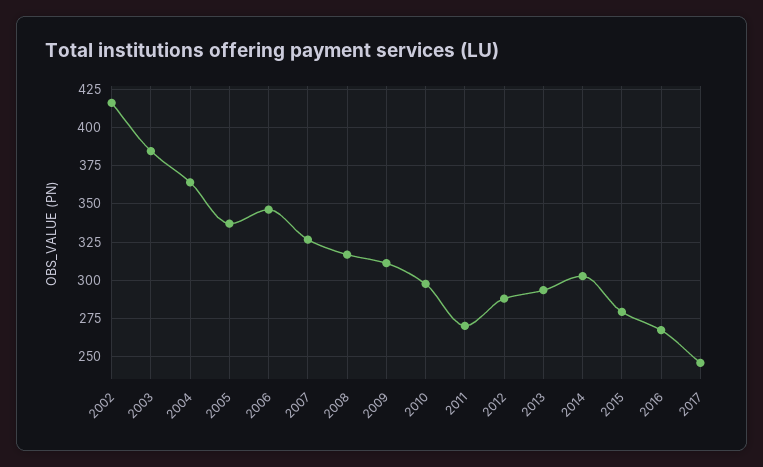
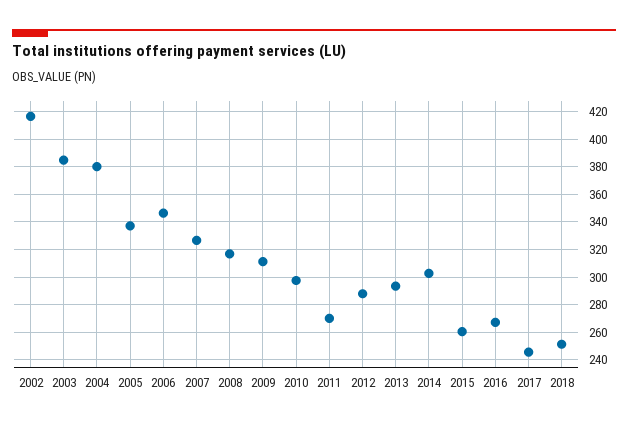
2004: 365 -> 380
2015: 280 -> 260
2018: none -> 250

